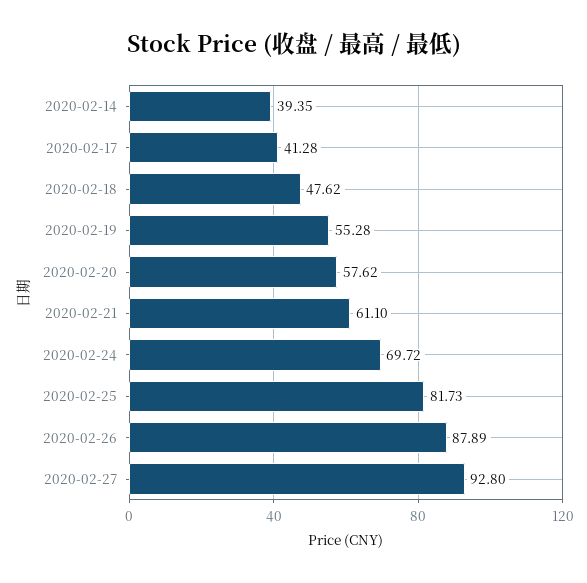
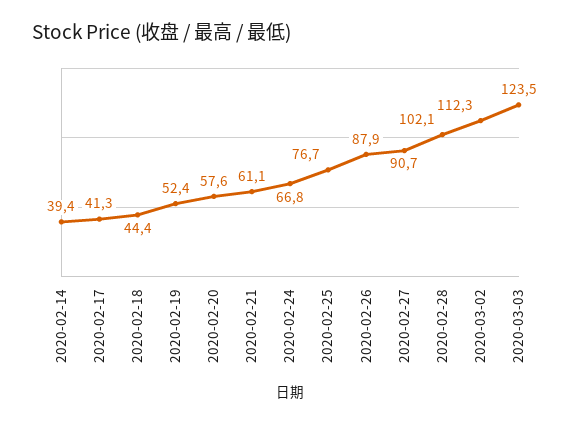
2020-02-18: 47.62 -> 44.4
2020-02-19: 55.28 -> 52.4
2020-02-24: 69.72 -> 66.8
2020-02-25: 81.73 -> 76.7
2020-02-27: 92.8 -> 90.7
2020-02-28: none -> 102.1
2020-03-02: none -> 112.3
2020-03-03: none -> 123.5

